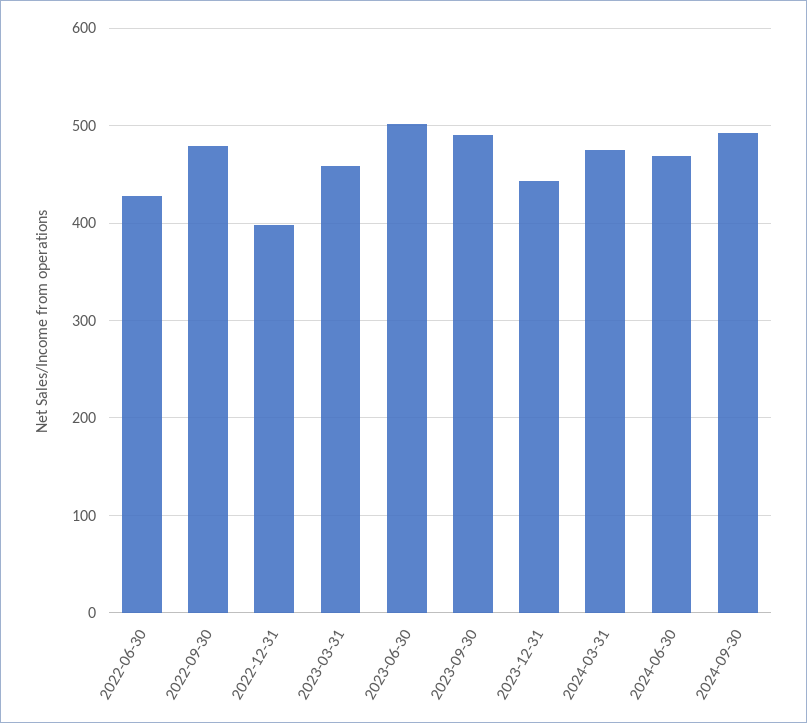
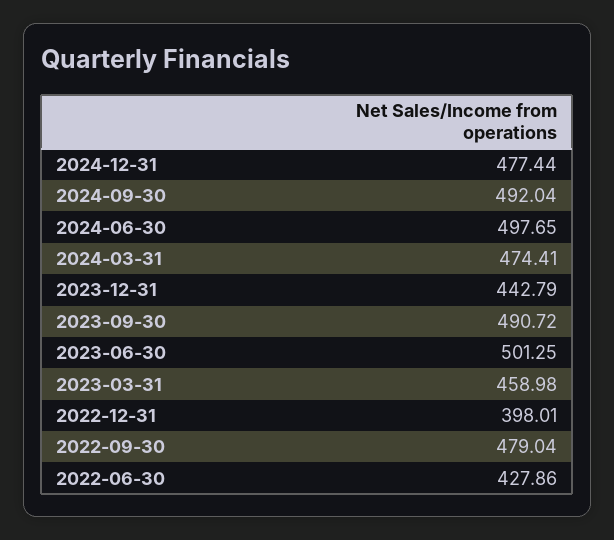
2024-06-30: 470 -> 497.65
2024-12-31: none -> 477.44

